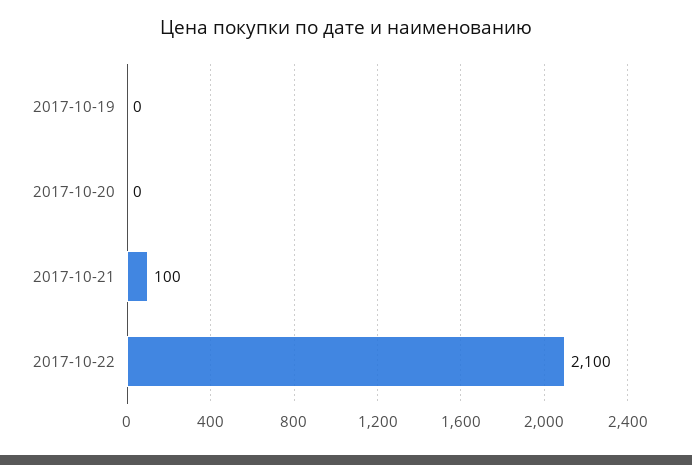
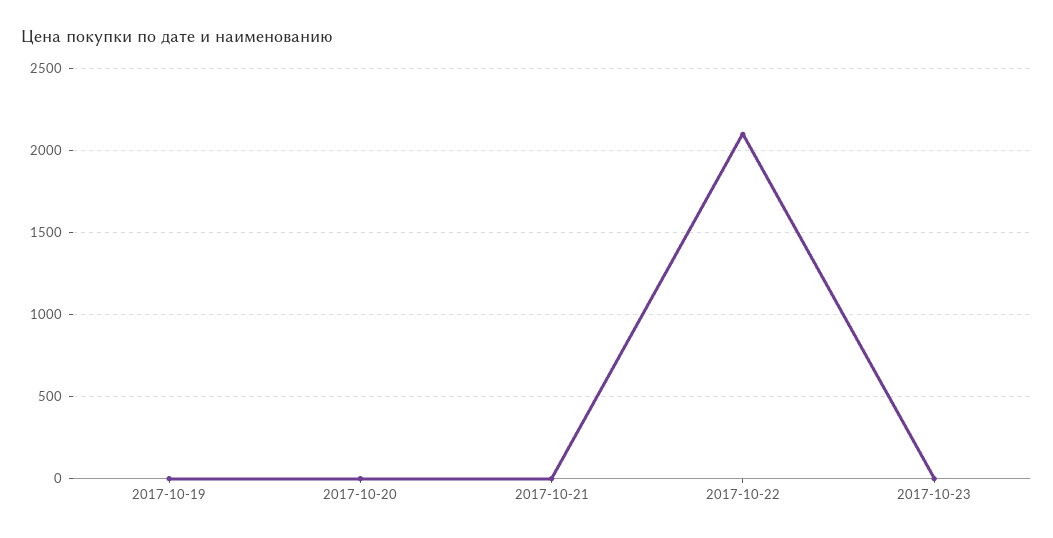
2017-10-21: 100 -> 0
2017-10-23: none -> 0

